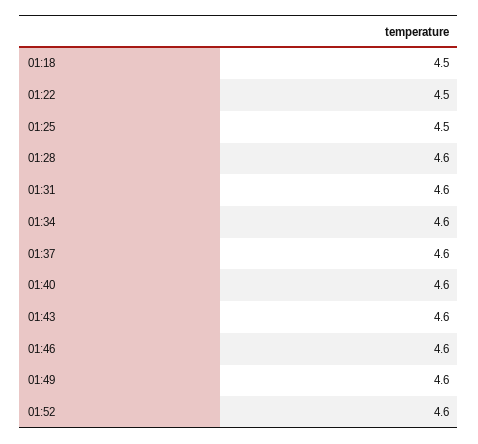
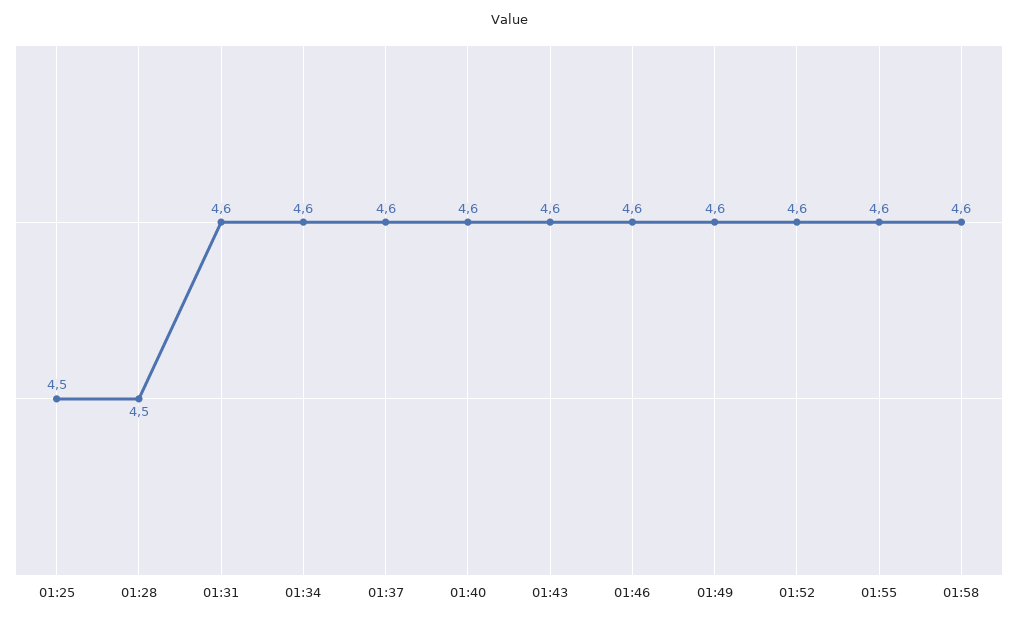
01:18: 4.5 -> none
01:22: 4.5 -> none
01:28: 4.6 -> 4.5
01:55: none -> 4.6
01:58: none -> 4.6

